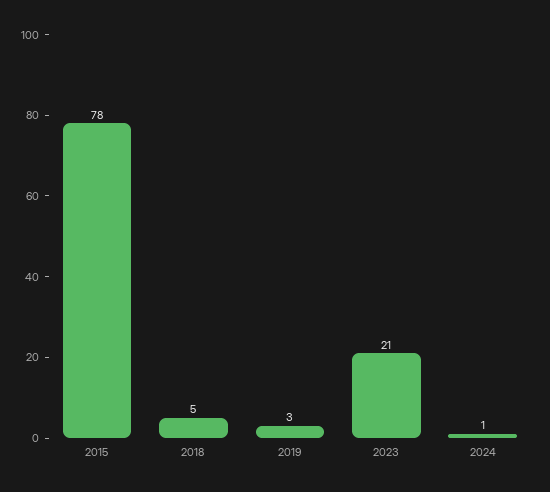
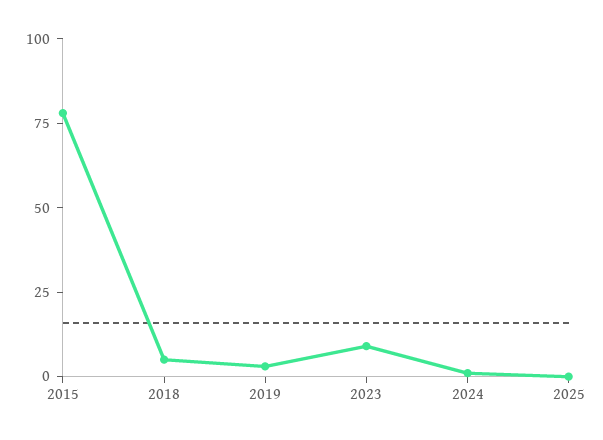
2023: 21 -> 10
2025: none -> 0

